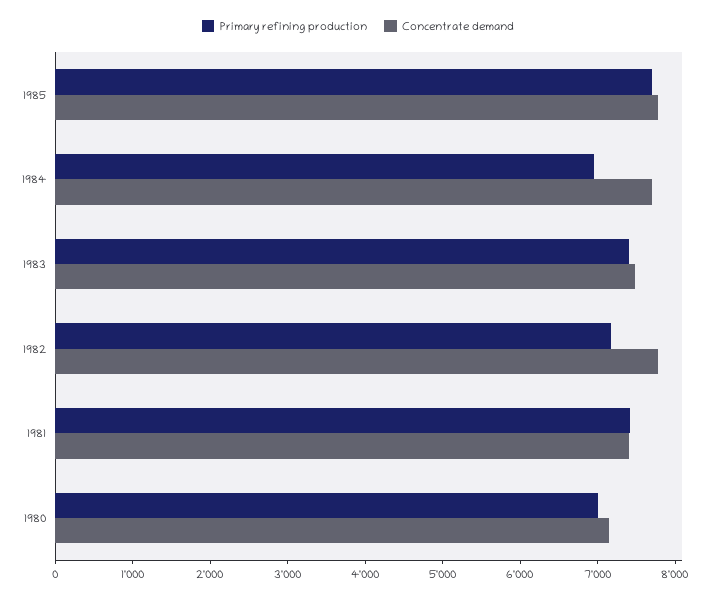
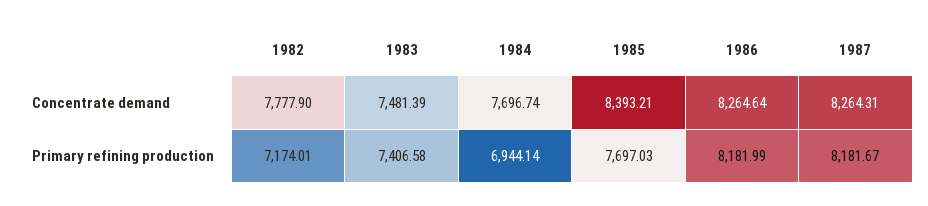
Concentrate demand, 1985: 7800 -> 8393.21
Primary refining production, 1981: 7400 -> none
Concentrate demand, 1981: 7400 -> none
Primary refining production, 1980: 7000 -> none
Concentrate demand, 1980: 7200 -> none
Concentrate demand, 1986: none -> 8264.64
Concentrate demand, 1987: none -> 8264.31
Primary refining production, 1986: none -> 8181.99
Primary refining production, 1987: none -> 8181.67

